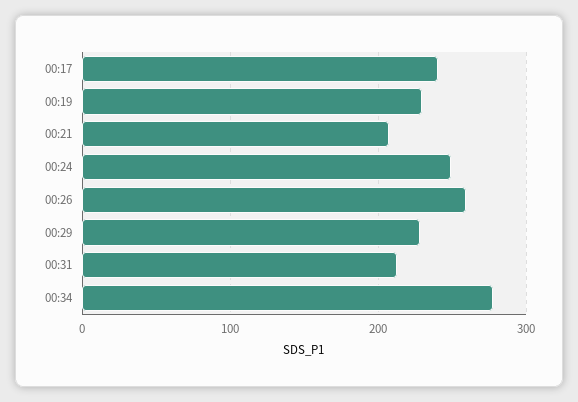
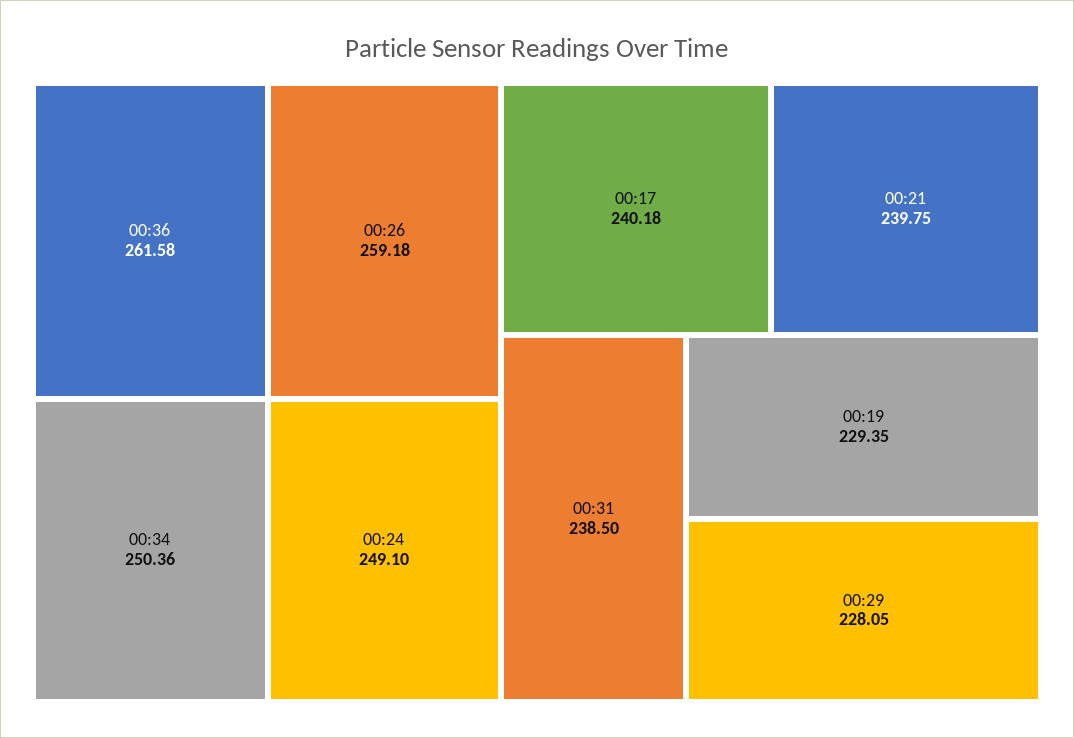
00:21: 210 -> 239.75
00:31: 210 -> 238.5
00:34: 280 -> 250.36
00:36: none -> 261.58

